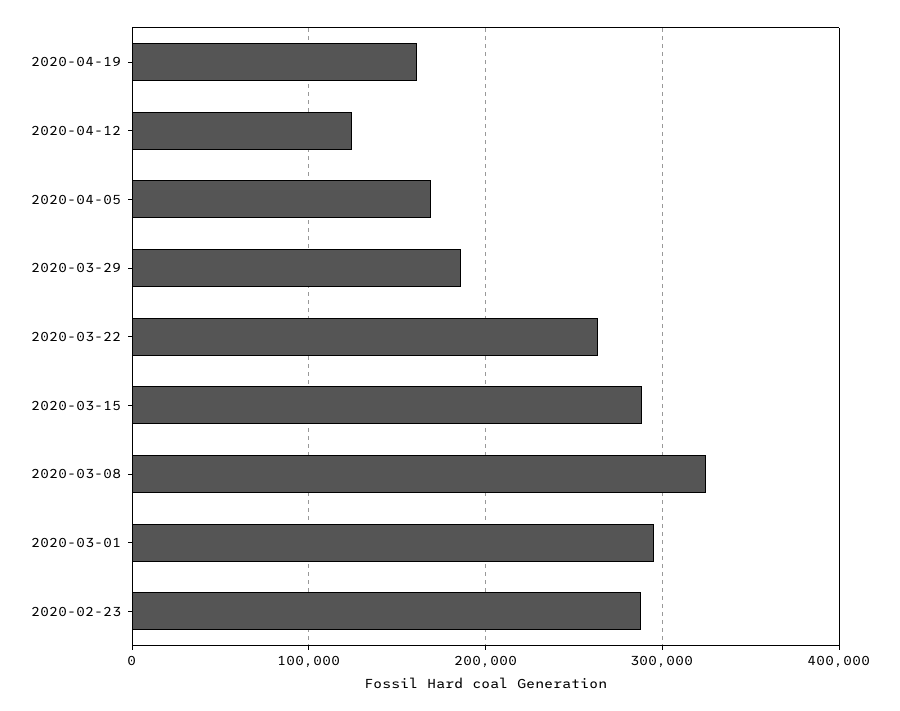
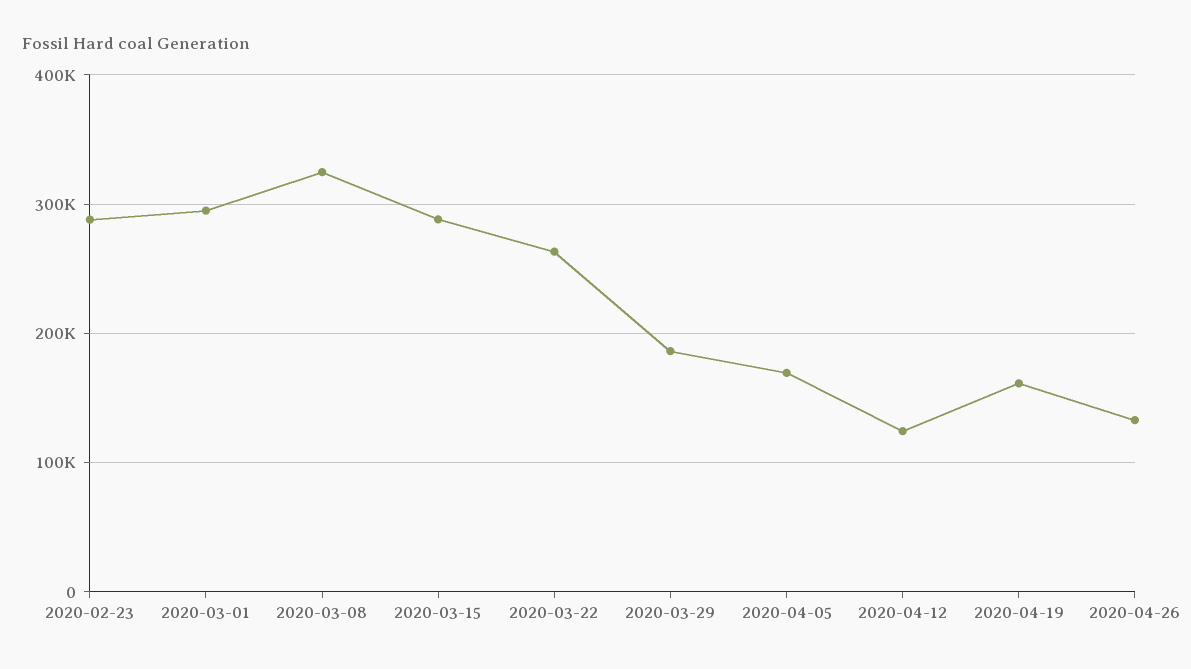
2020-04-26: none -> 130000

